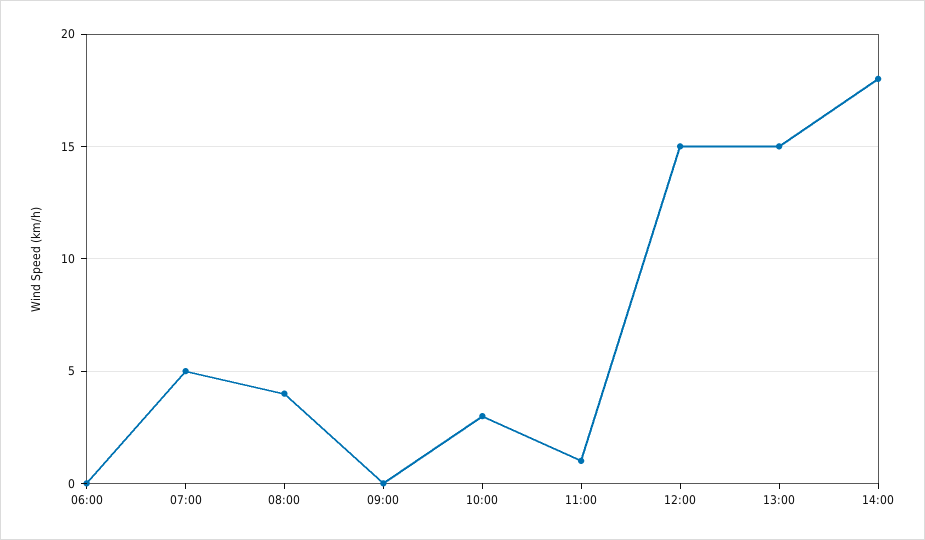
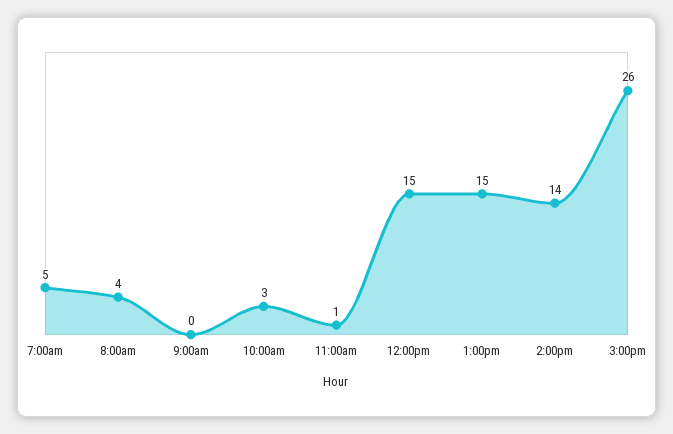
06:00: 0 -> none
14:00: 18 -> 14
3:00pm: none -> 26

